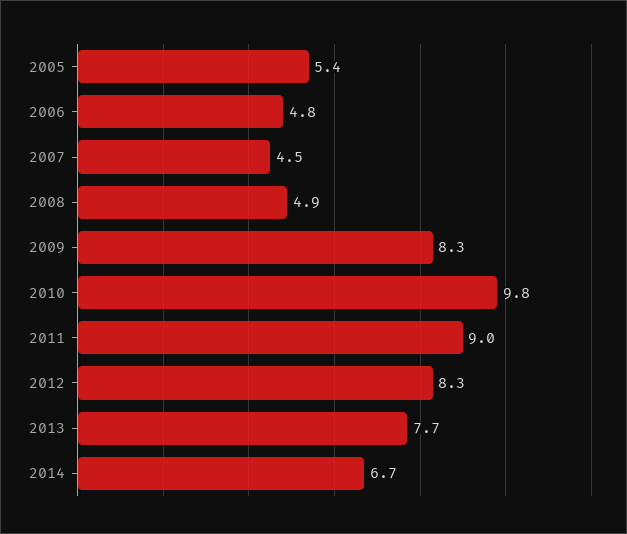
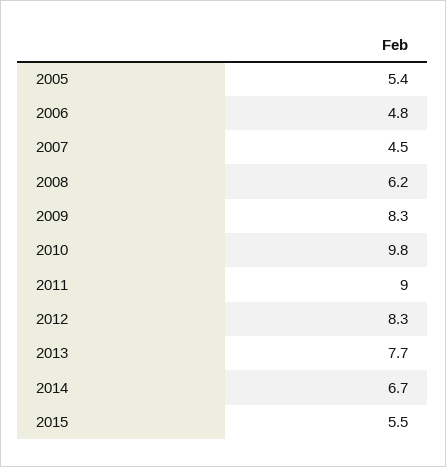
2008: 4.9 -> 6.2
2015: none -> 5.5

